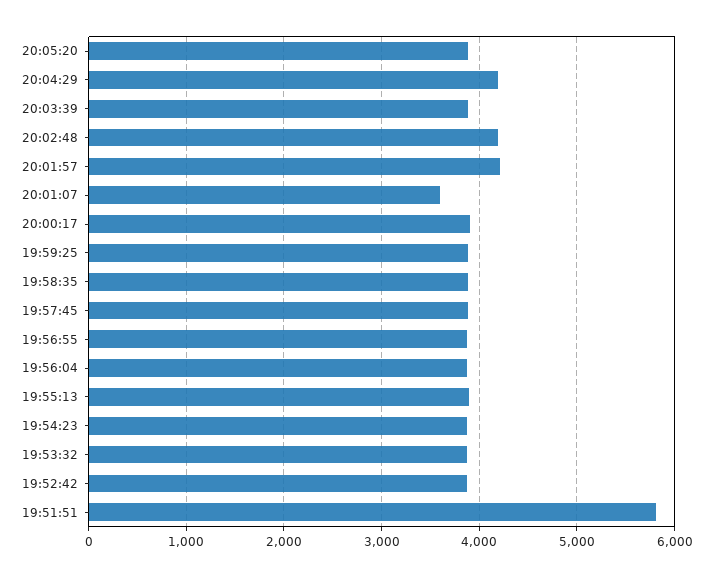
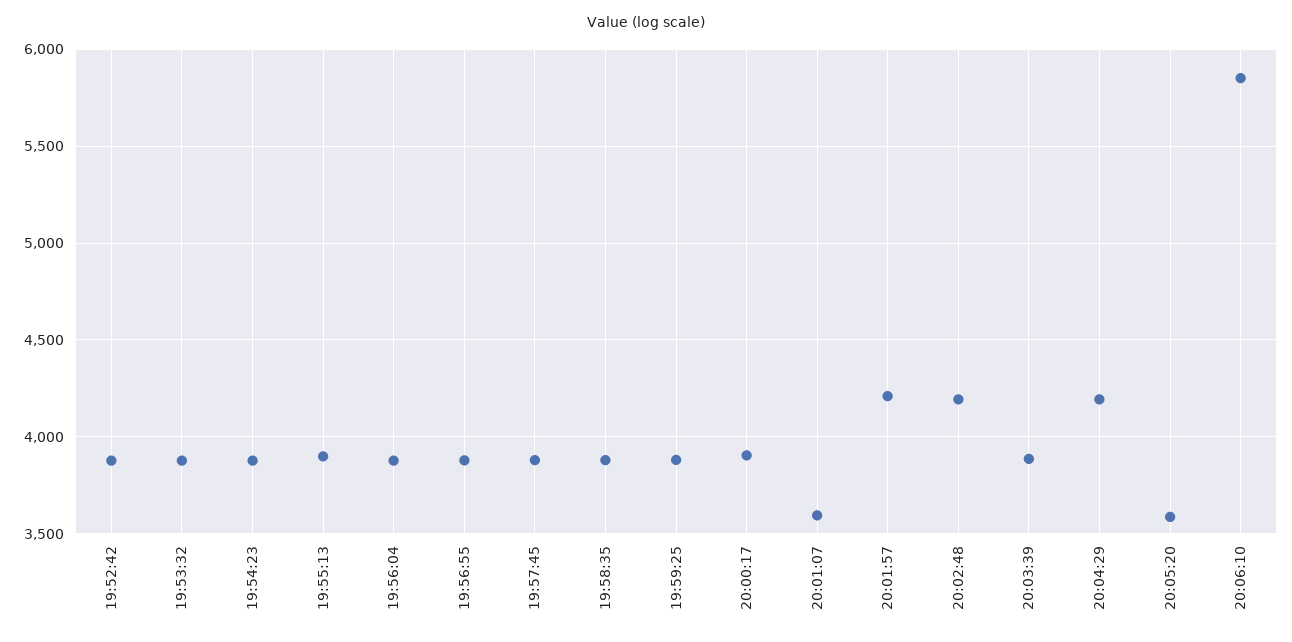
20:05:20: 3900 -> 3600
19:51:51: 5800 -> none
20:06:10: none -> 5850

